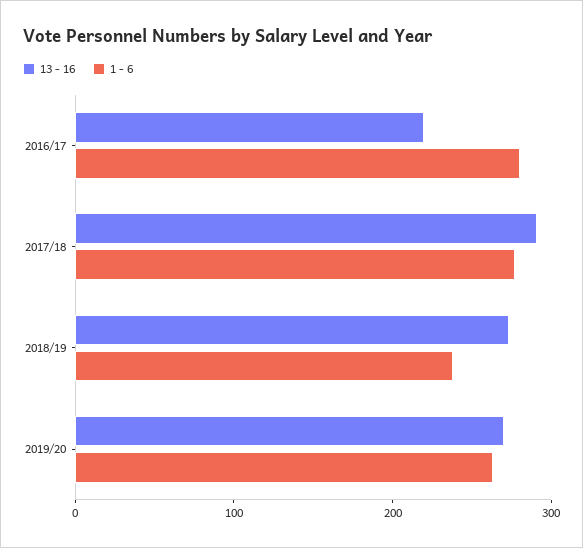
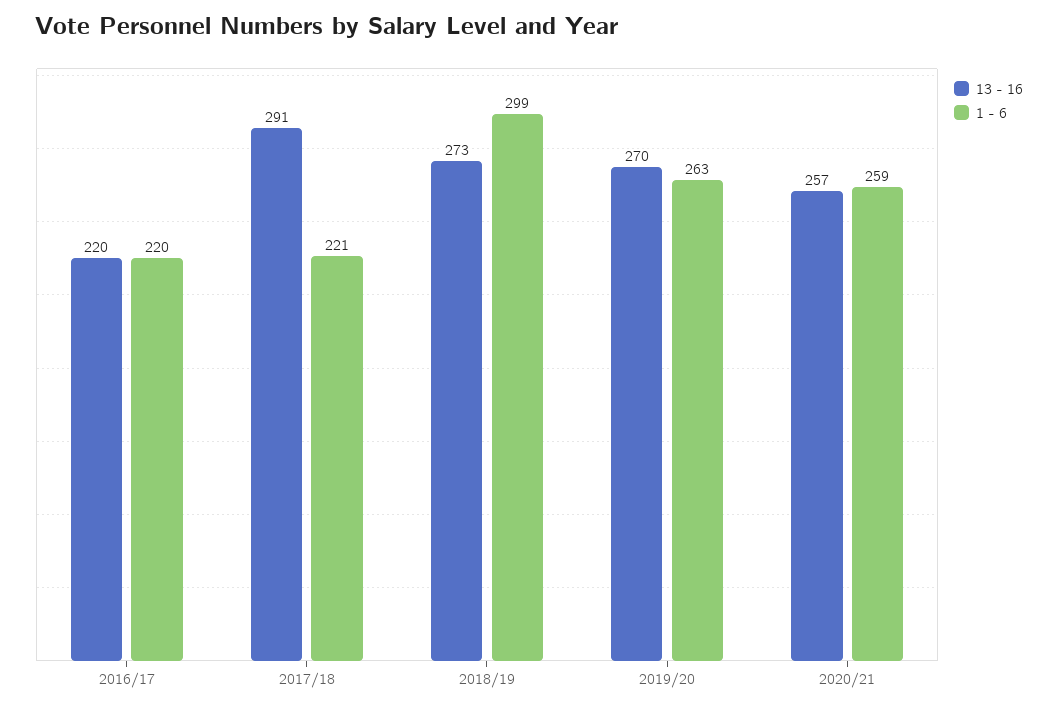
1 - 6, 2016/17: 280 -> 220
1 - 6, 2017/18: 280 -> 221
1 - 6, 2018/19: 240 -> 299
13 - 16, 2020/21: none -> 257
1 - 6, 2020/21: none -> 259

